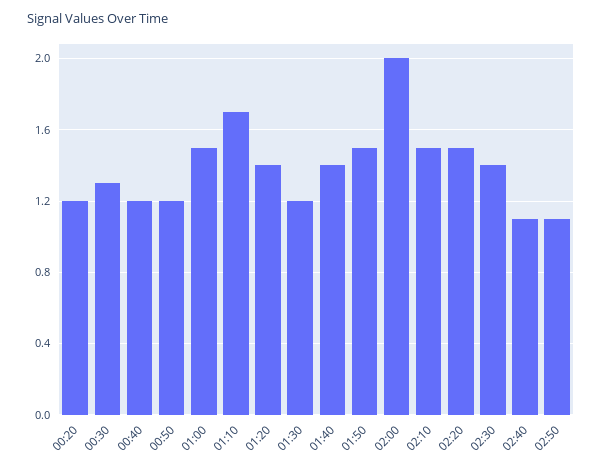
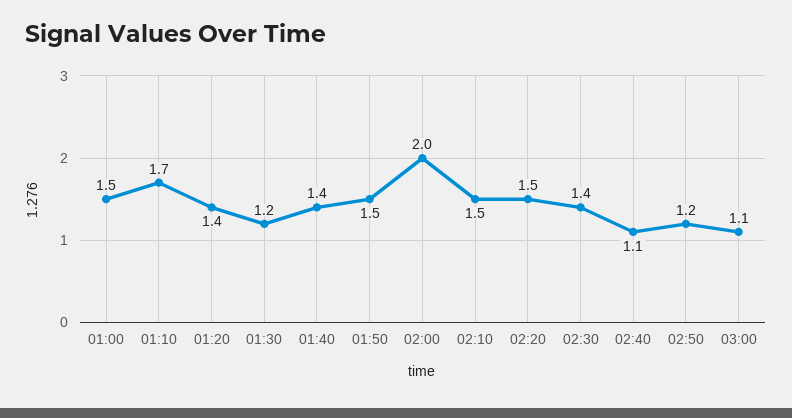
00:20: 1.2 -> none
00:30: 1.3 -> none
00:40: 1.2 -> none
00:50: 1.2 -> none
02:50: 1.1 -> 1.2
03:00: none -> 1.1

